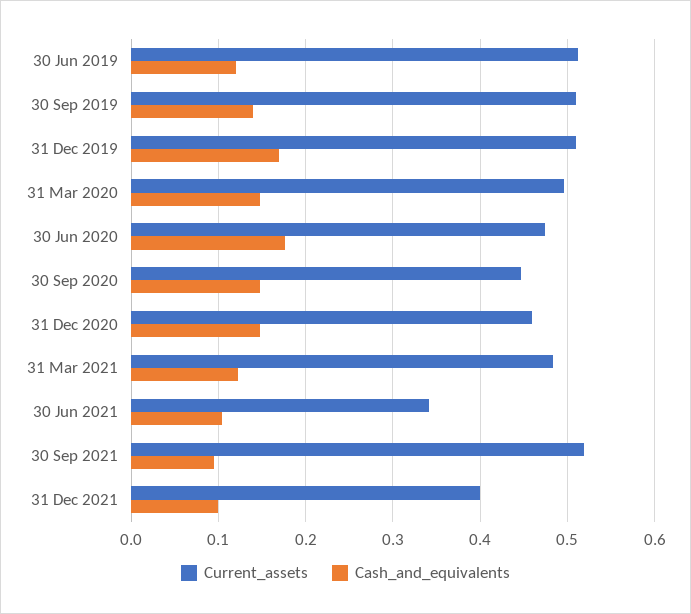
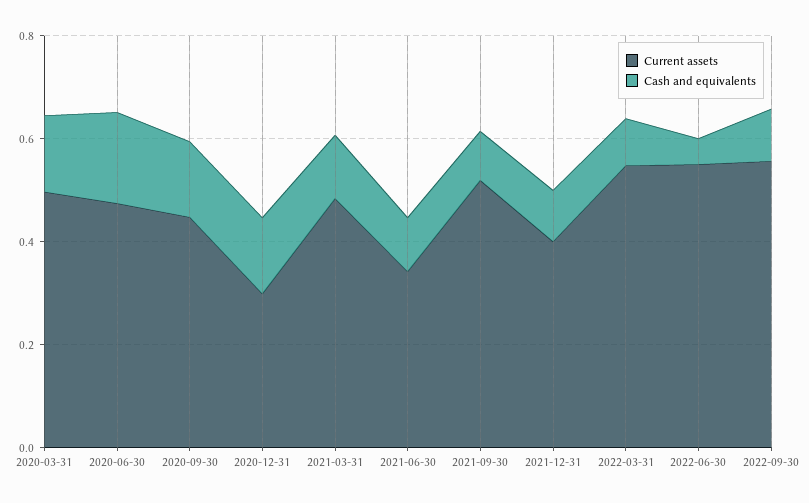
Current_assets, 30 Jun 2019: 0.51 -> none
Cash_and_equivalents, 30 Jun 2019: 0.12 -> none
Current_assets, 30 Sep 2019: 0.51 -> none
Cash_and_equivalents, 30 Sep 2019: 0.14 -> none
Current_assets, 31 Dec 2019: 0.51 -> none
Cash_and_equivalents, 31 Dec 2019: 0.17 -> none
Current_assets, 31 Dec 2020: 0.46 -> 0.3
Current_assets, 2022-03-31: none -> 0.55
Cash_and_equivalents, 2022-03-31: none -> 0.1
Current_assets, 2022-06-30: none -> 0.55
Cash_and_equivalents, 2022-06-30: none -> 0.05
Current_assets, 2022-09-30: none -> 0.55
Cash_and_equivalents, 2022-09-30: none -> 0.1

